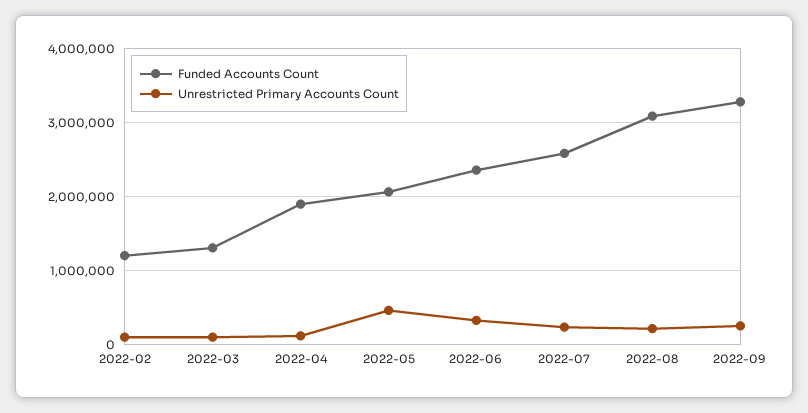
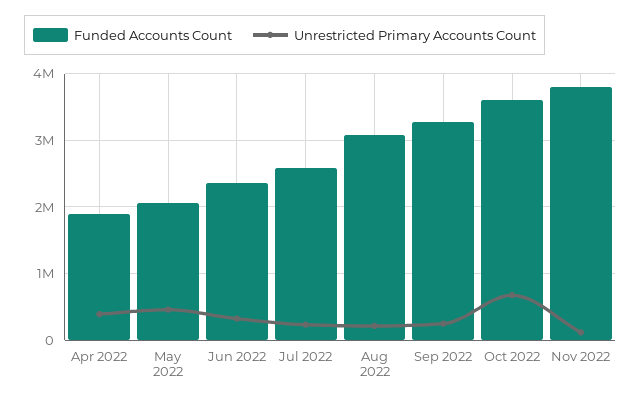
Funded Accounts Count, 2022-02: 1200000 -> none
Unrestricted Primary Accounts Count, 2022-02: 100000 -> none
Funded Accounts Count, 2022-03: 1300000 -> none
Unrestricted Primary Accounts Count, 2022-03: 100000 -> none
Unrestricted Primary Accounts Count, 2022-04: 100000 -> 400000
Funded Accounts Count, Oct 2022: none -> 3600000
Unrestricted Primary Accounts Count, Oct 2022: none -> 700000
Funded Accounts Count, Nov 2022: none -> 3800000
Unrestricted Primary Accounts Count, Nov 2022: none -> 100000

